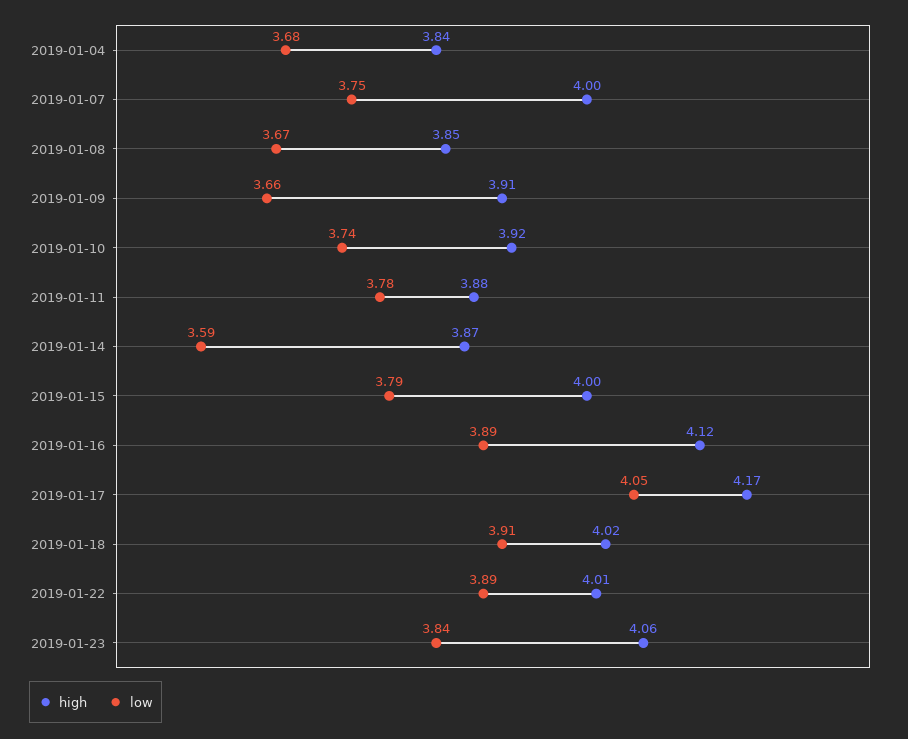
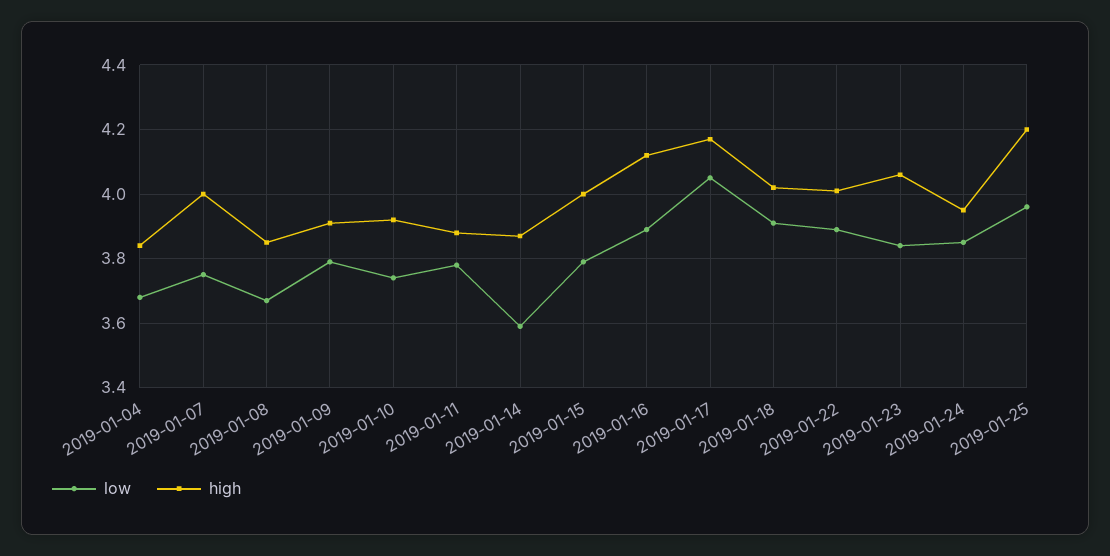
low, 2019-01-09: 3.66 -> 3.8
low, 2019-01-24: none -> 3.85
high, 2019-01-24: none -> 3.95
low, 2019-01-25: none -> 3.95
high, 2019-01-25: none -> 4.2

